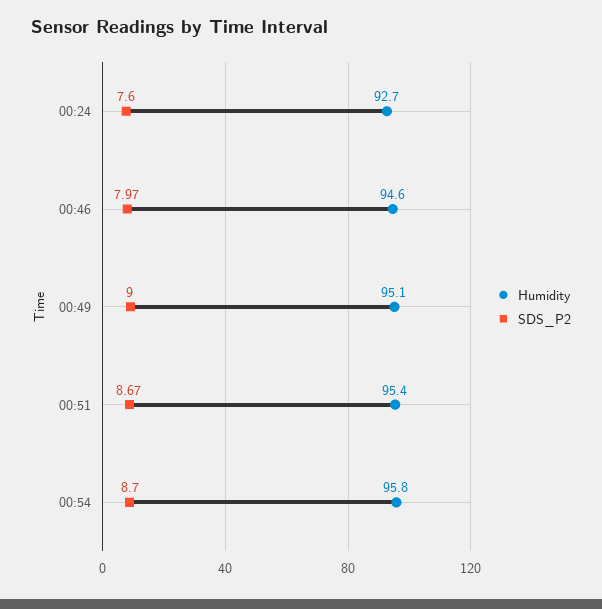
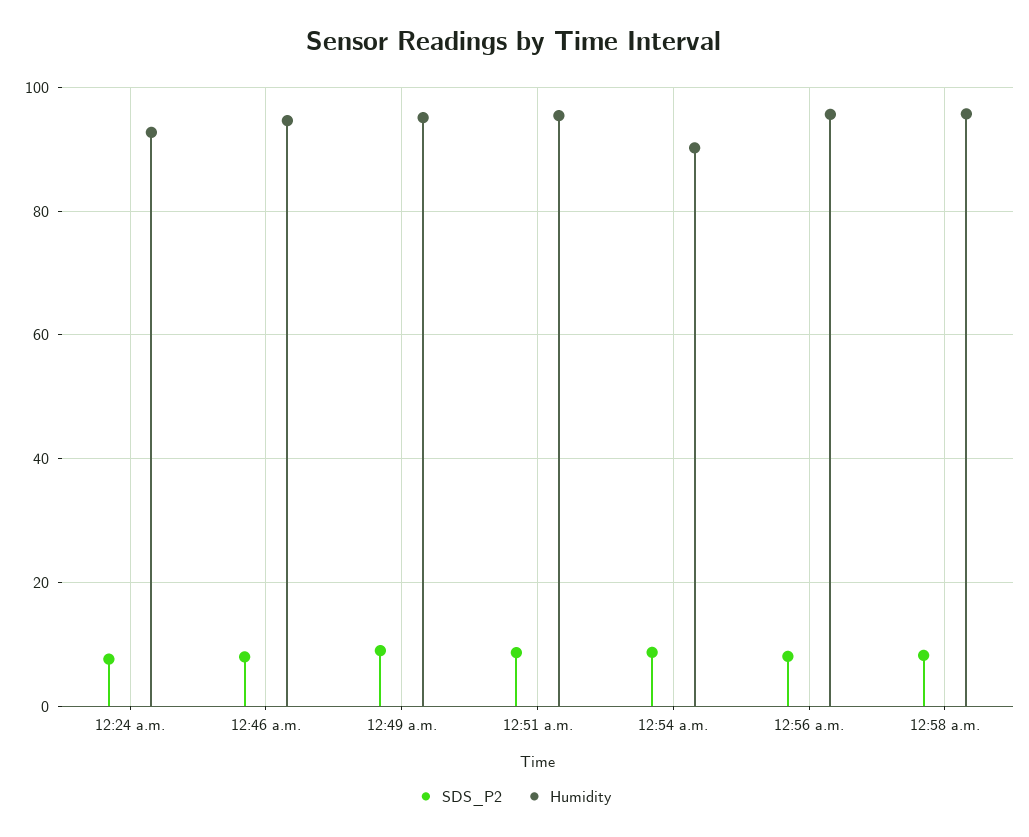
Humidity, 00:54: 95.8 -> 90
SDS_P2, 12:56 a.m.: none -> 8
Humidity, 12:56 a.m.: none -> 96
SDS_P2, 12:58 a.m.: none -> 8
Humidity, 12:58 a.m.: none -> 96

